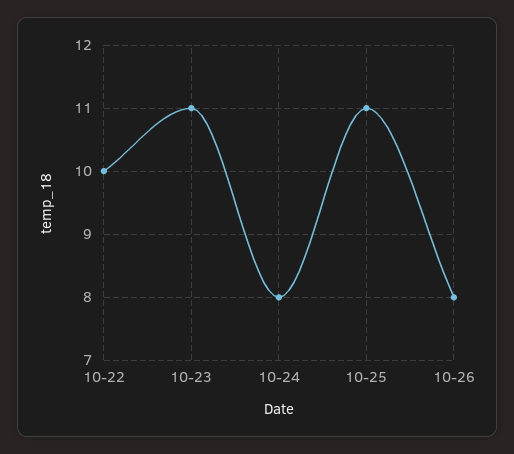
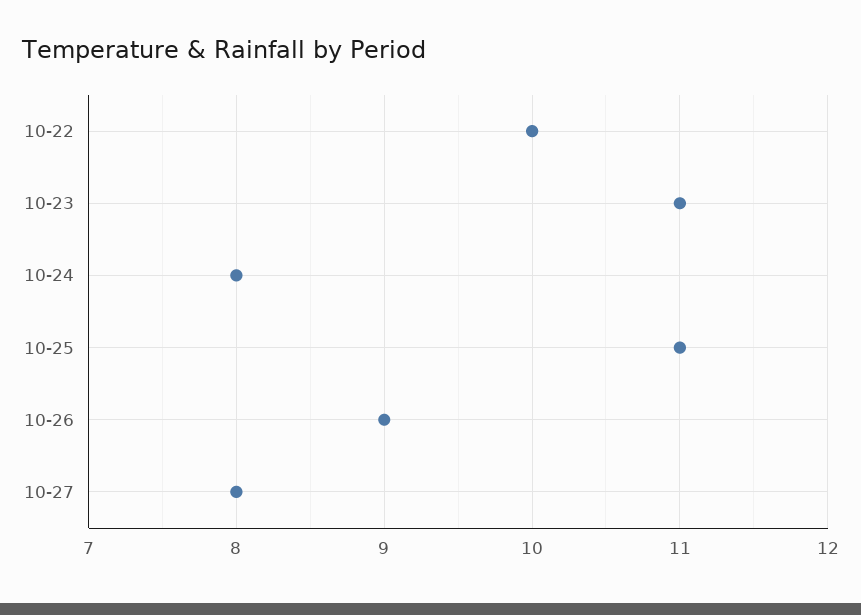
10-26: 8 -> 9
10-27: none -> 8

